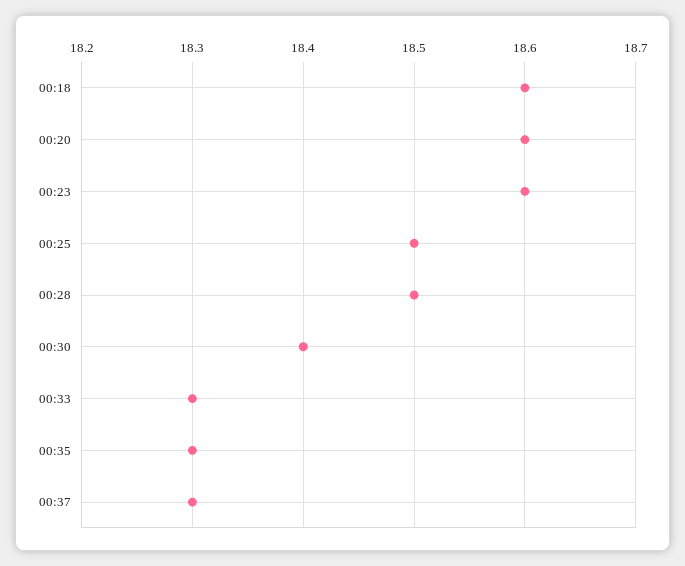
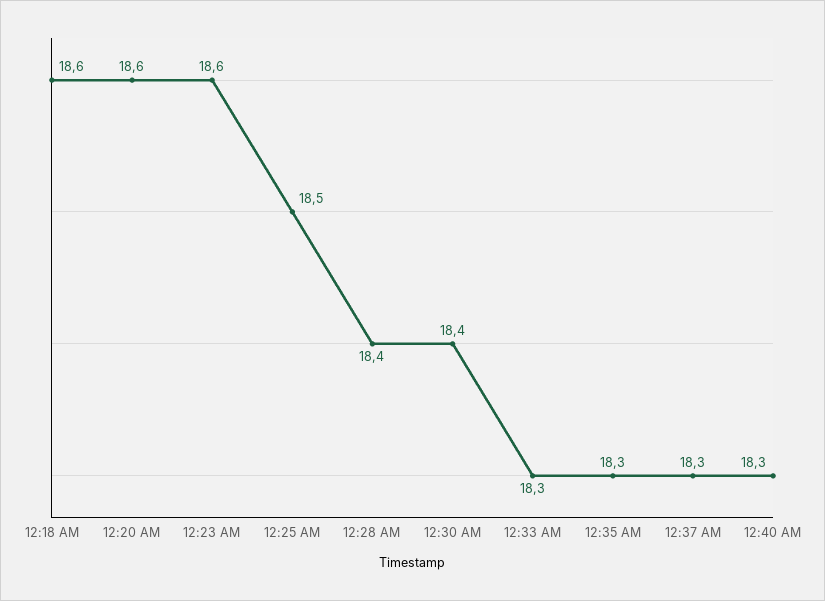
00:28: 18.5 -> 18.4
12:40 AM: none -> 18.3

